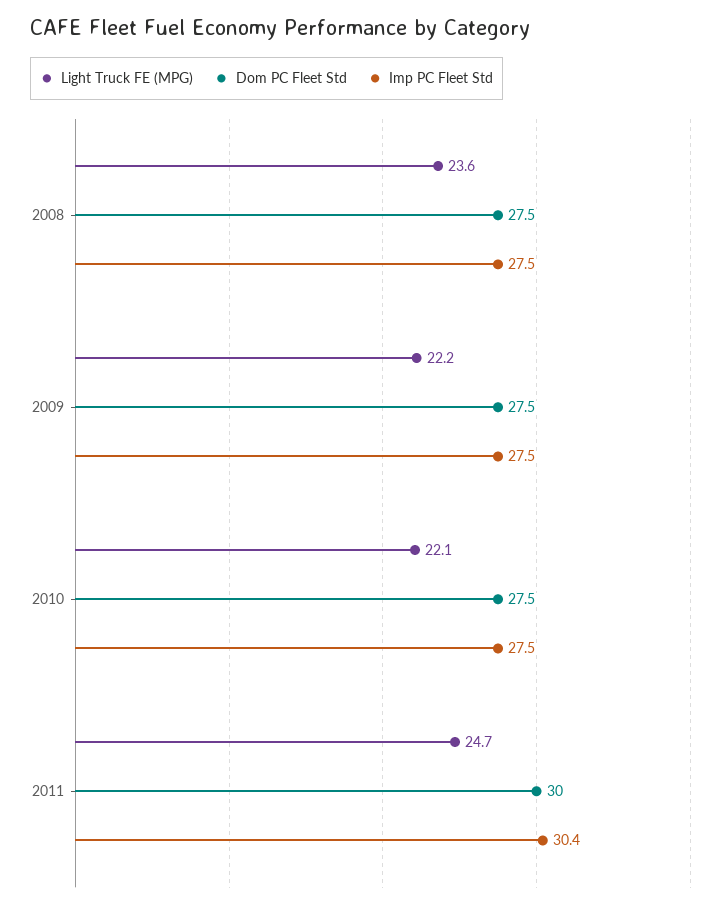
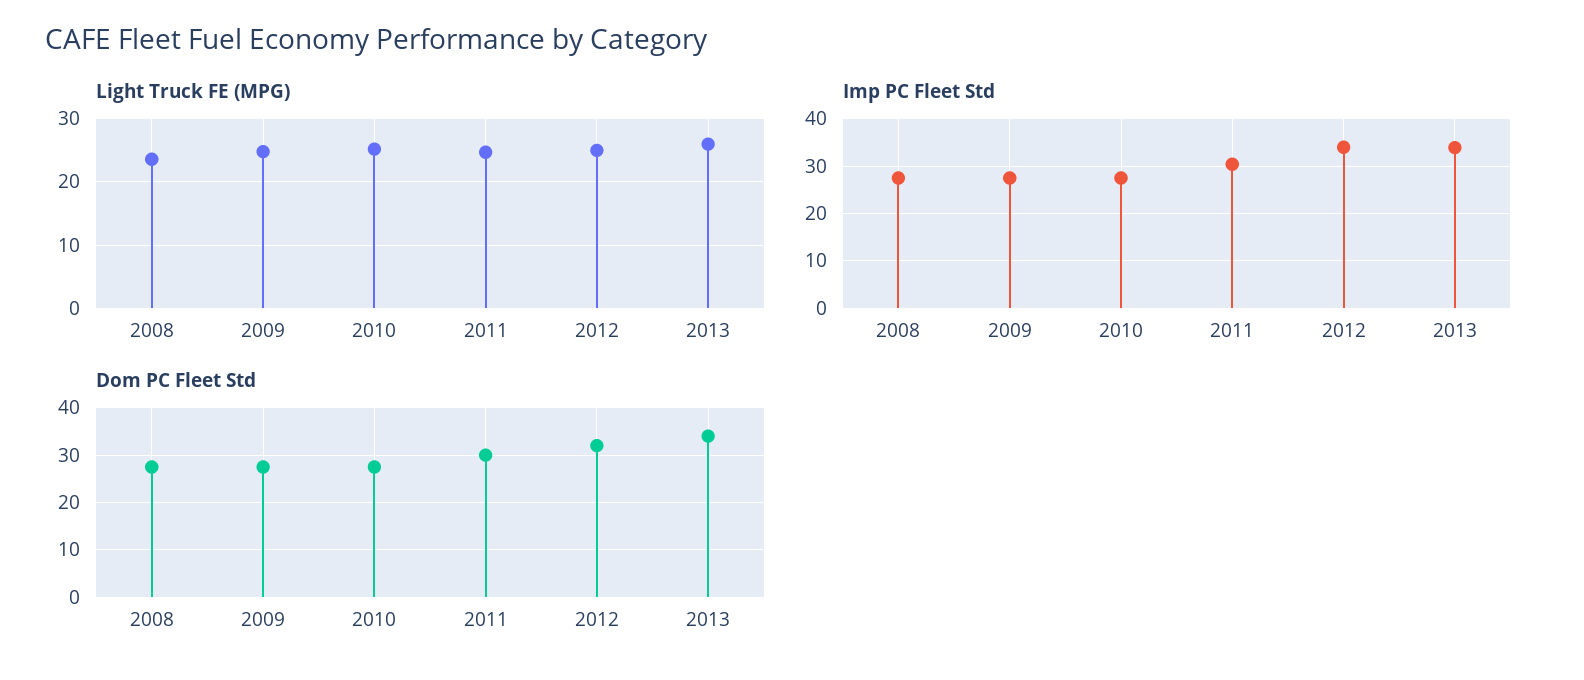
Light Truck FE (MPG), 2009: 22.2 -> 25
Light Truck FE (MPG), 2010: 22.1 -> 25
Light Truck FE (MPG), 2012: none -> 25
Light Truck FE (MPG), 2013: none -> 26
Imp PC Fleet Std, 2012: none -> 34
Imp PC Fleet Std, 2013: none -> 34
Dom PC Fleet Std, 2012: none -> 32
Dom PC Fleet Std, 2013: none -> 34

